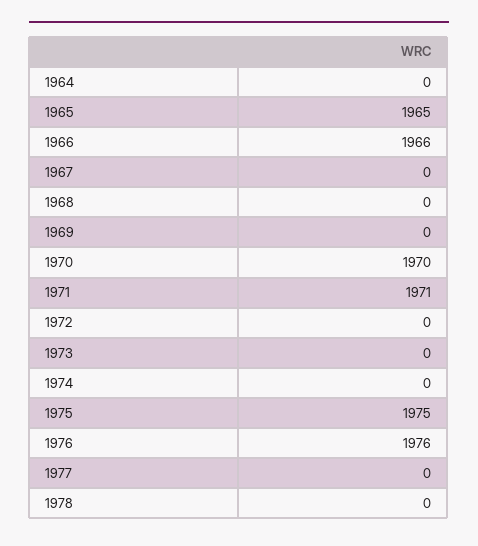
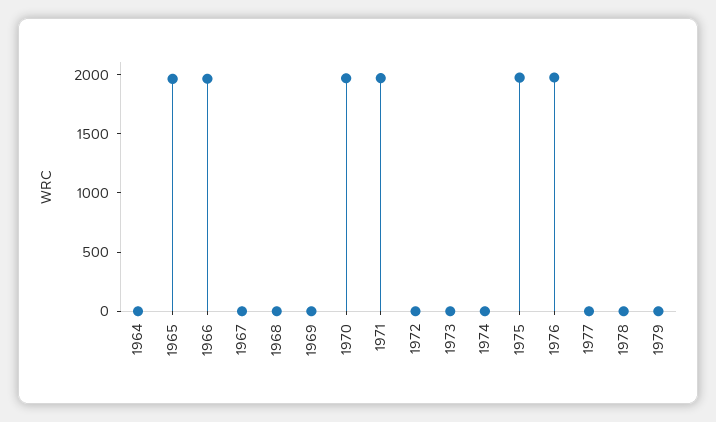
1979: none -> 0

